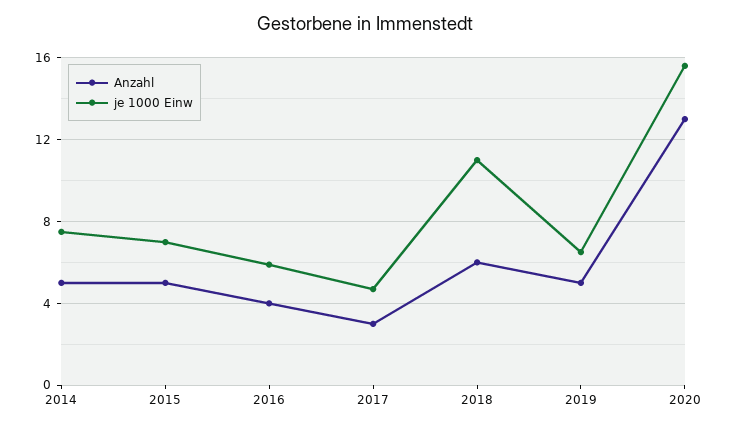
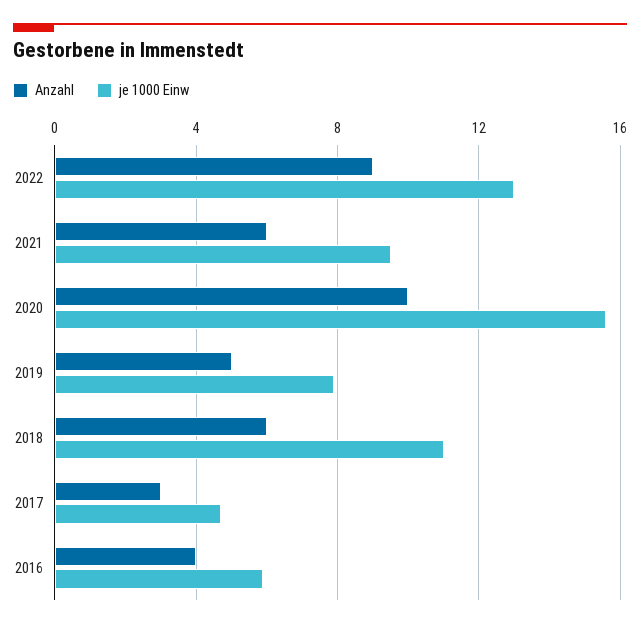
Anzahl, 2014: 5 -> none
je 1000 Einw, 2014: 7.5 -> none
Anzahl, 2015: 5 -> none
je 1000 Einw, 2015: 7 -> none
je 1000 Einw, 2019: 6.5 -> 8
Anzahl, 2020: 13 -> 10
Anzahl, 2022: none -> 9
je 1000 Einw, 2022: none -> 13
Anzahl, 2021: none -> 6
je 1000 Einw, 2021: none -> 9.5

